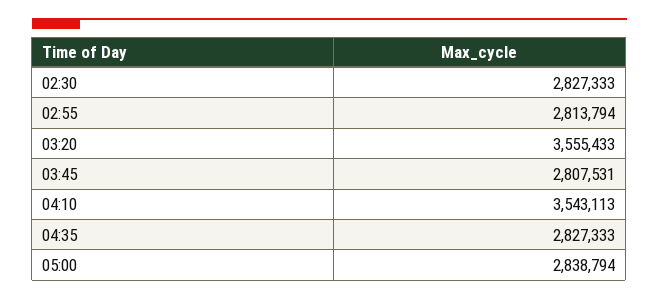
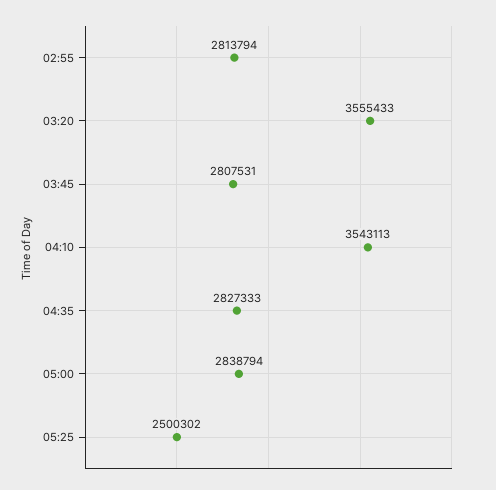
02:30: 2827333 -> none
05:25: none -> 2500302

